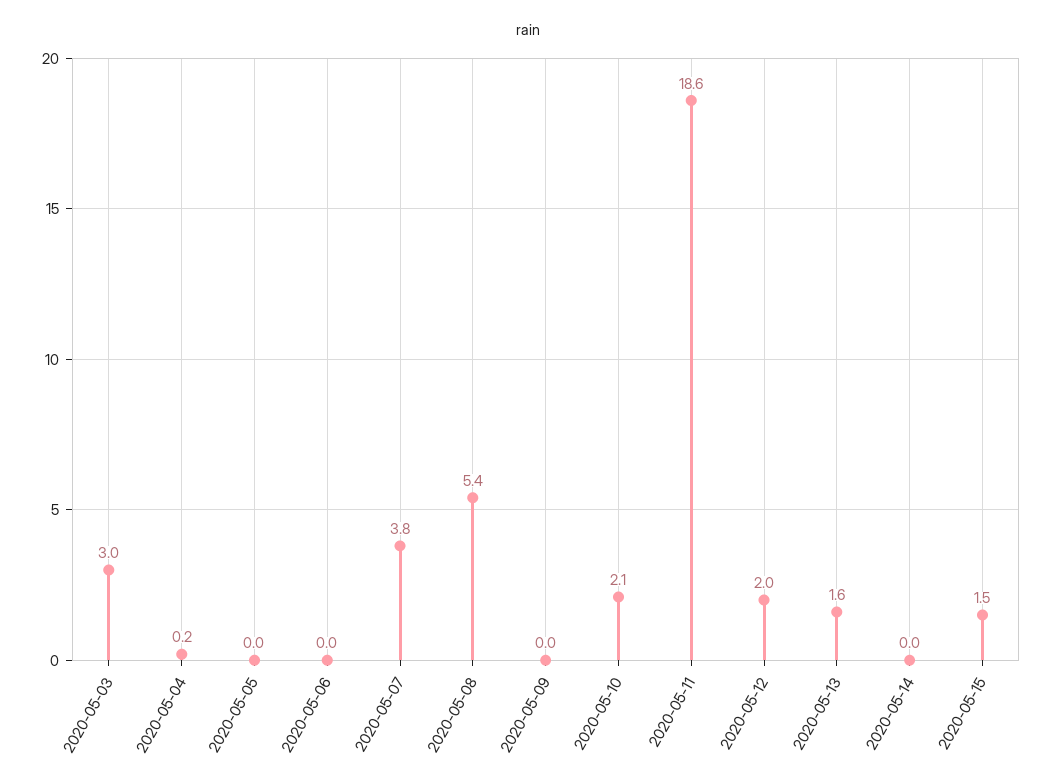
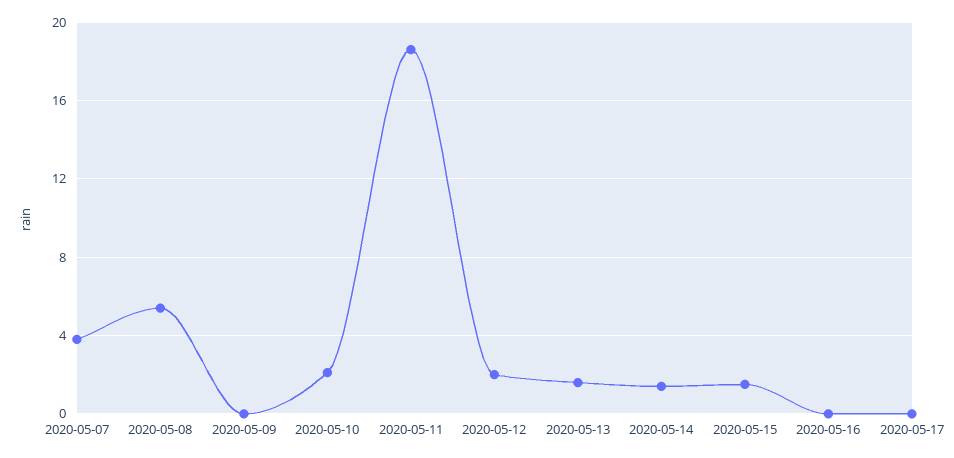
2020-05-03: 3 -> none
2020-05-04: 0.2 -> none
2020-05-05: 0 -> none
2020-05-06: 0 -> none
2020-05-14: 0 -> 1.5
2020-05-16: none -> 0
2020-05-17: none -> 0

